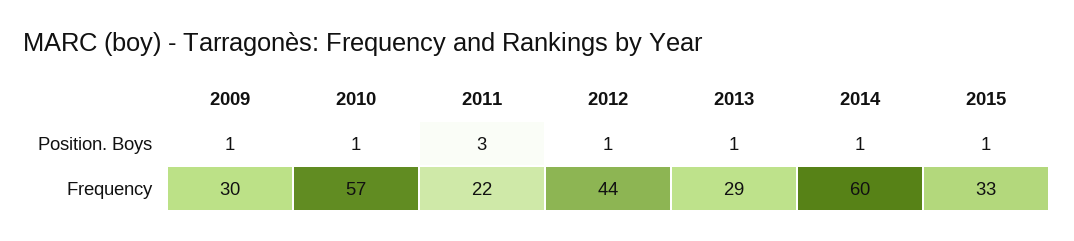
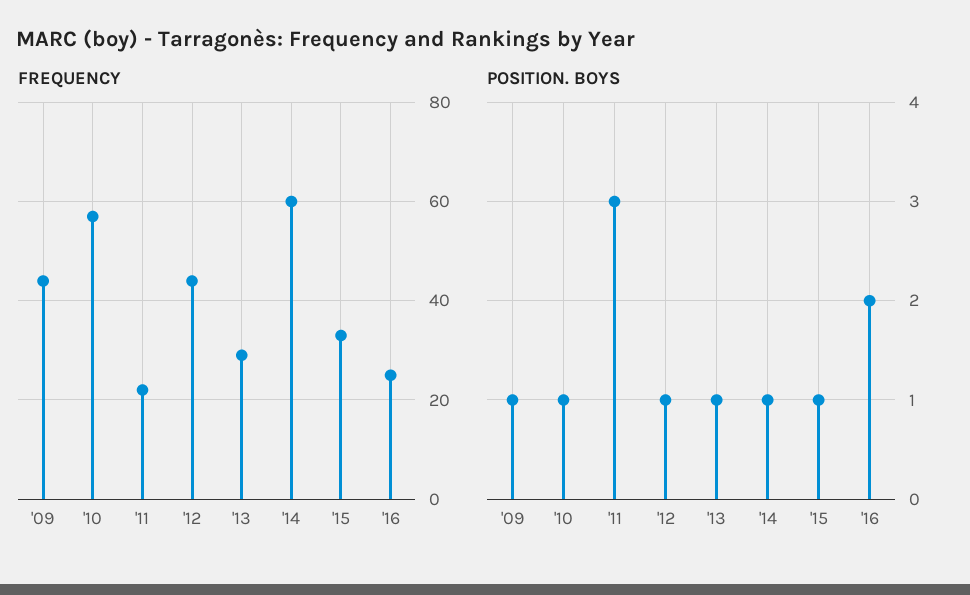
Frequency, 2009: 30 -> 45
Frequency, '16: none -> 25
Position. Boys, '16: none -> 2

